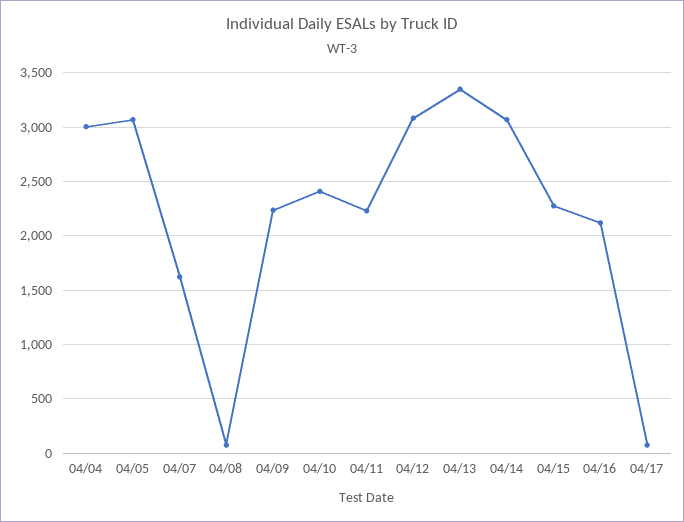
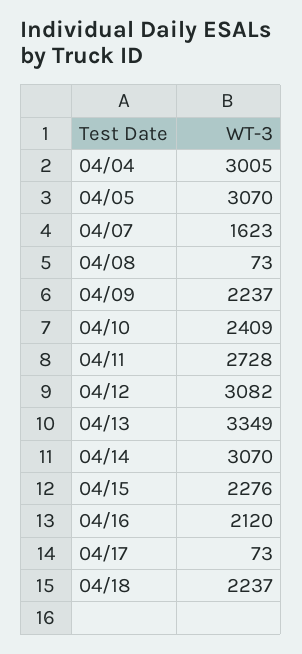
04/11: 2200 -> 2728
04/18: none -> 2237

